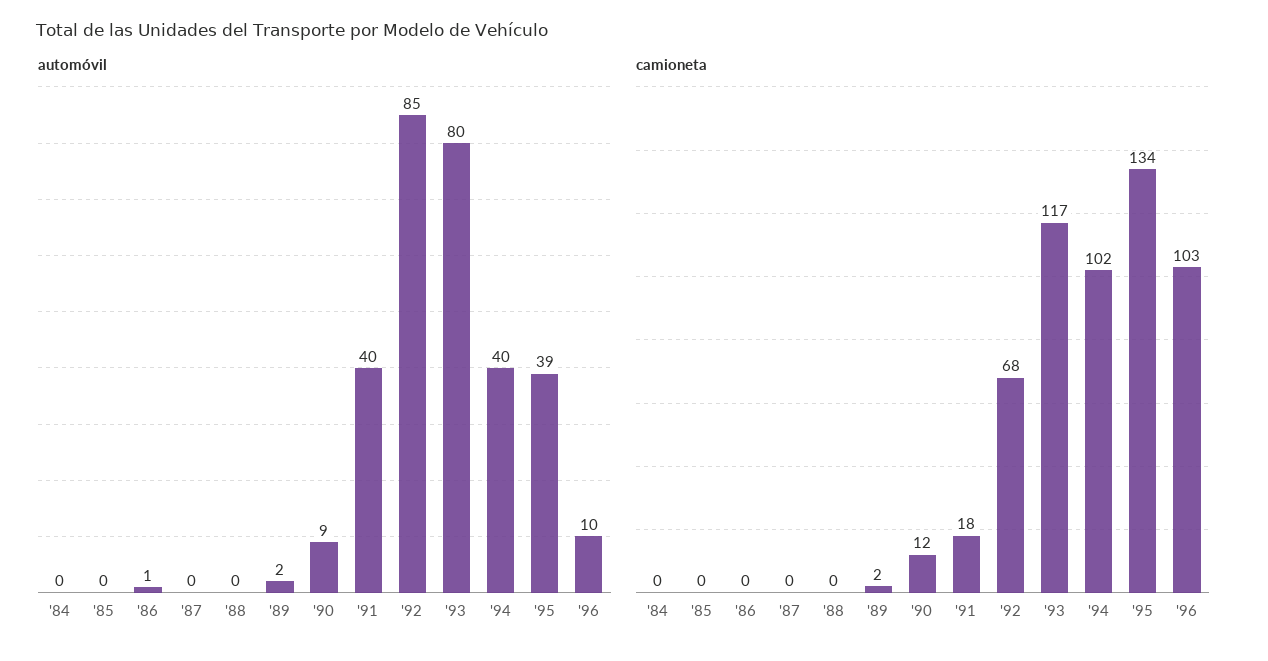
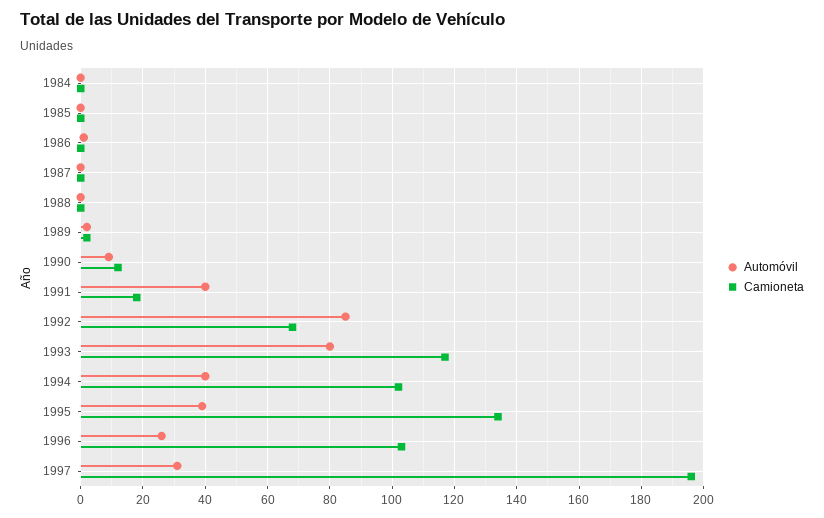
automóvil, '96: 10 -> 25
automóvil, 1997: none -> 30
camioneta, 1997: none -> 195

